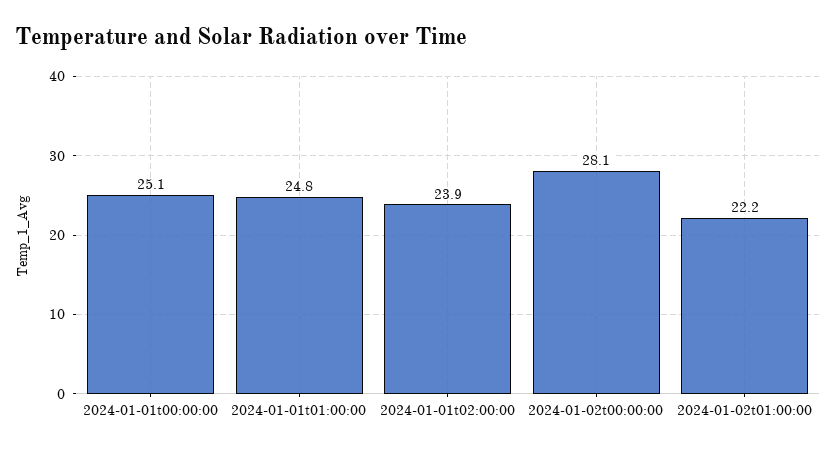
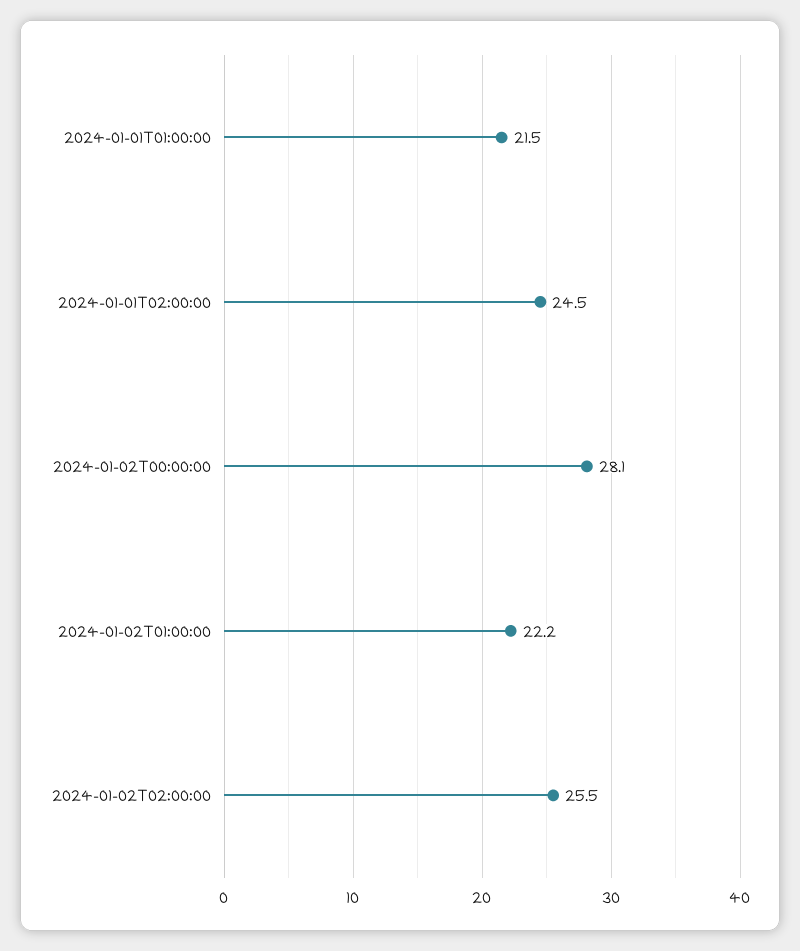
2024-01-01t00:00:00: 25.1 -> none
2024-01-01t01:00:00: 24.8 -> 21.5
2024-01-01t02:00:00: 23.9 -> 24.5
2024-01-02T02:00:00: none -> 25.5

